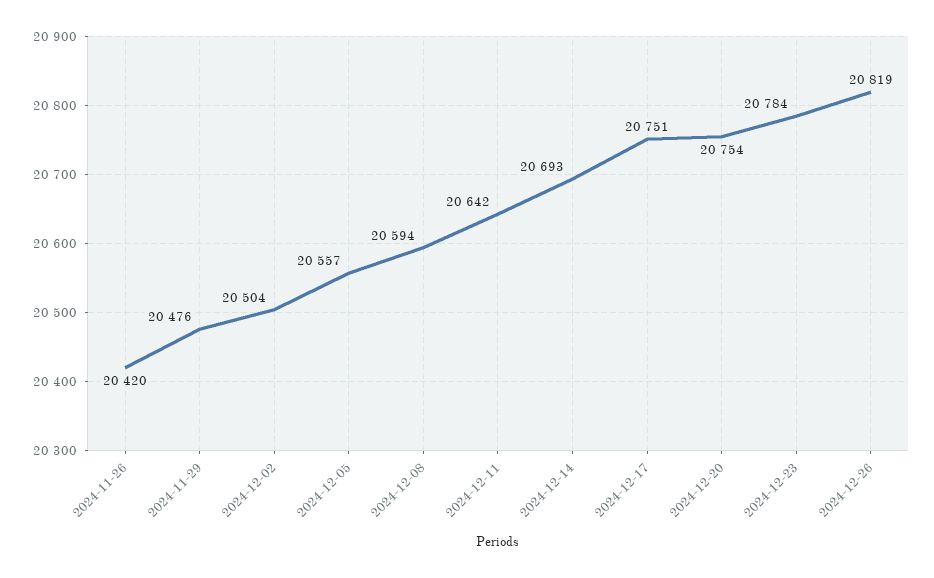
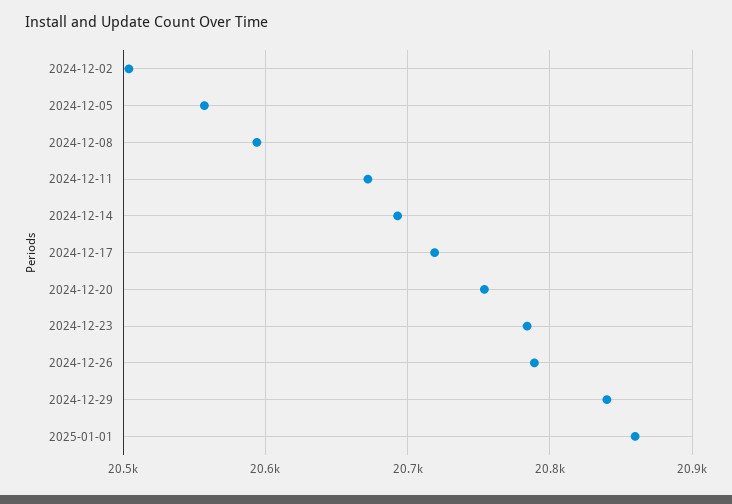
2024-11-26: 20420 -> none
2024-11-29: 20476 -> none
2024-12-11: 20642 -> 20670
2024-12-17: 20751 -> 20720
2024-12-26: 20819 -> 20790
2024-12-29: none -> 20840
2025-01-01: none -> 20860

